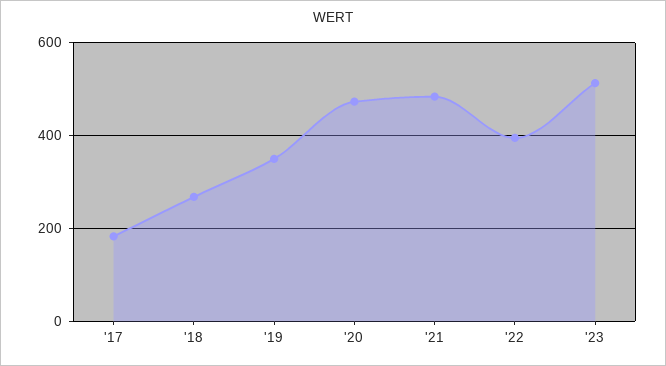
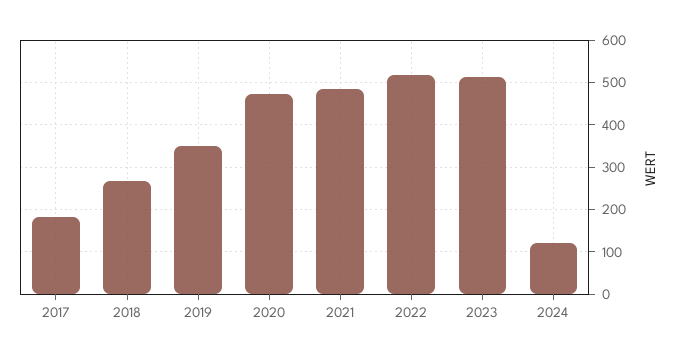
'22: 400 -> 520
2024: none -> 120

